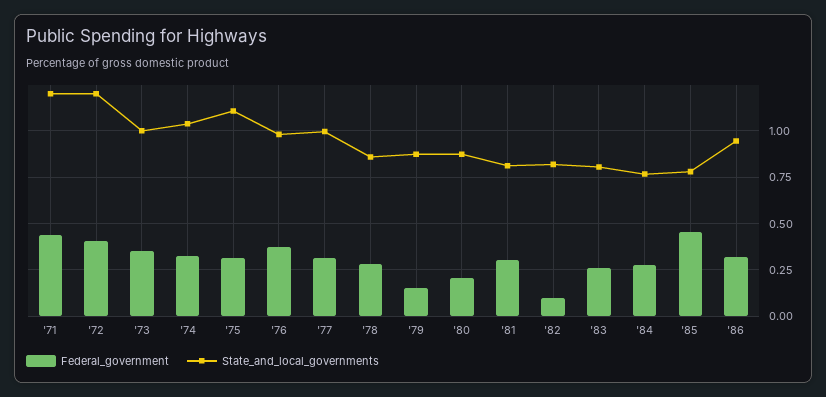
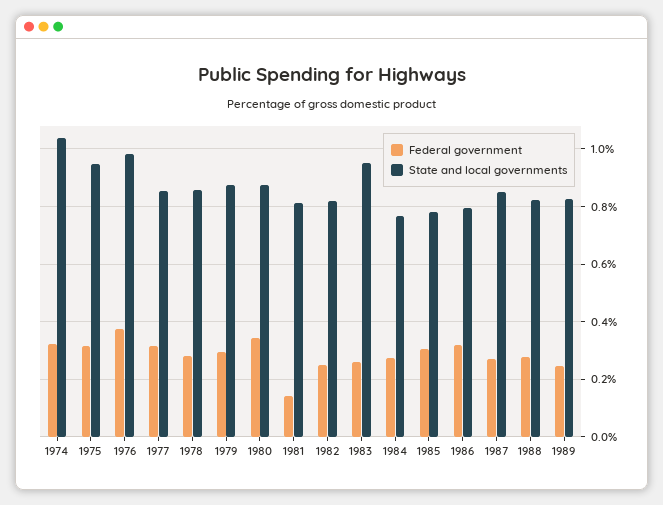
Federal_government, '71: 0.45 -> none
State_and_local_governments, '71: 1.2 -> none
Federal_government, '72: 0.4 -> none
State_and_local_governments, '72: 1.2 -> none
Federal_government, '73: 0.35 -> none
State_and_local_governments, '73: 1 -> none
State_and_local_governments, '75: 1.1 -> 0.95
State_and_local_governments, '77: 1 -> 0.85
Federal_government, '79: 0.15 -> 0.3
Federal_government, '80: 0.2 -> 0.35
Federal_government, '81: 0.3 -> 0.15
Federal_government, '82: 0.1 -> 0.25
State_and_local_governments, '83: 0.8 -> 0.95
Federal_government, '85: 0.45 -> 0.3
State_and_local_governments, '86: 0.95 -> 0.8
Federal_government, 1987: none -> 0.275
State_and_local_governments, 1987: none -> 0.85
Federal_government, 1988: none -> 0.275
State_and_local_governments, 1988: none -> 0.825
Federal_government, 1989: none -> 0.25
State_and_local_governments, 1989: none -> 0.825

